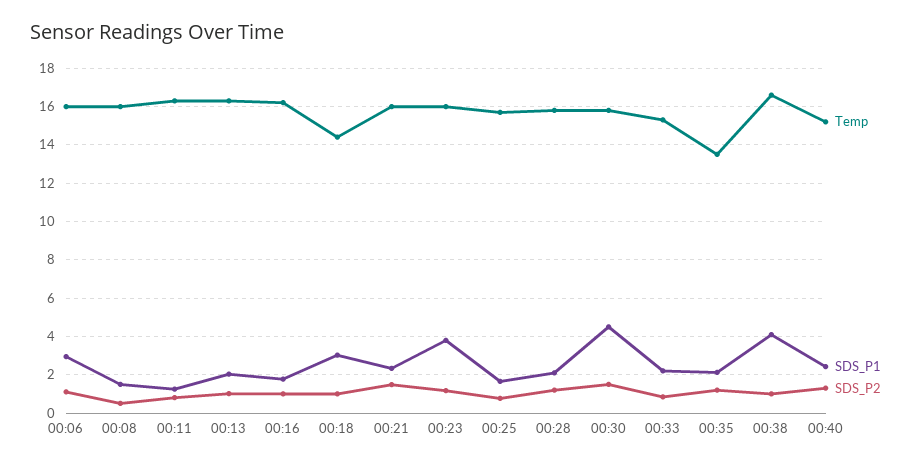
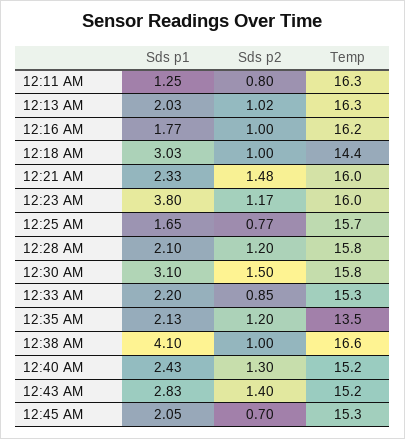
Temp, 00:06: 16 -> none
SDS_P1, 00:06: 3 -> none
SDS_P2, 00:06: 1 -> none
Temp, 00:08: 16 -> none
SDS_P1, 00:08: 1.5 -> none
SDS_P2, 00:08: 0.5 -> none
SDS_P1, 00:30: 4.5 -> 3.1
SDS_P1, 12:43 AM: none -> 2.83
SDS_P2, 12:43 AM: none -> 1.4
Temp, 12:43 AM: none -> 15.2
SDS_P1, 12:45 AM: none -> 2.05
SDS_P2, 12:45 AM: none -> 0.7
Temp, 12:45 AM: none -> 15.3

